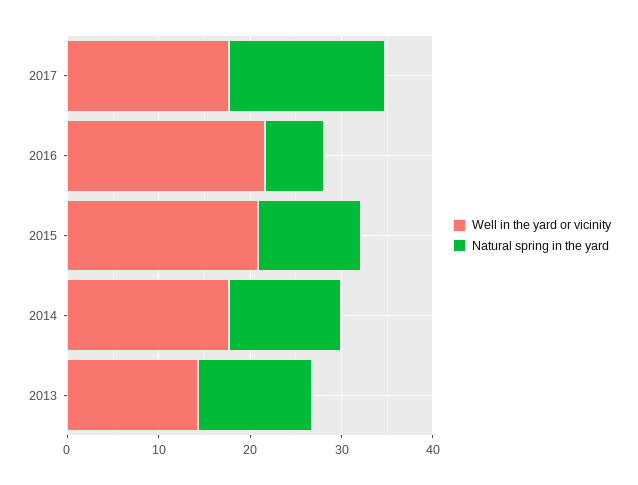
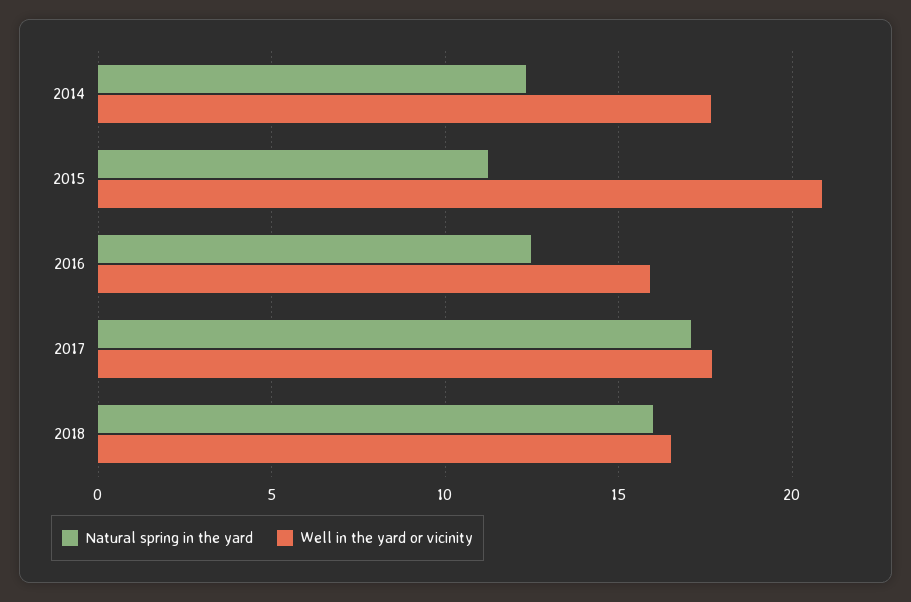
Well in the yard or vicinity, 2016: 22 -> 16
Natural spring in the yard, 2016: 6 -> 12.5
Well in the yard or vicinity, 2013: 14 -> none
Natural spring in the yard, 2013: 12 -> none
Natural spring in the yard, 2018: none -> 16
Well in the yard or vicinity, 2018: none -> 16.5

